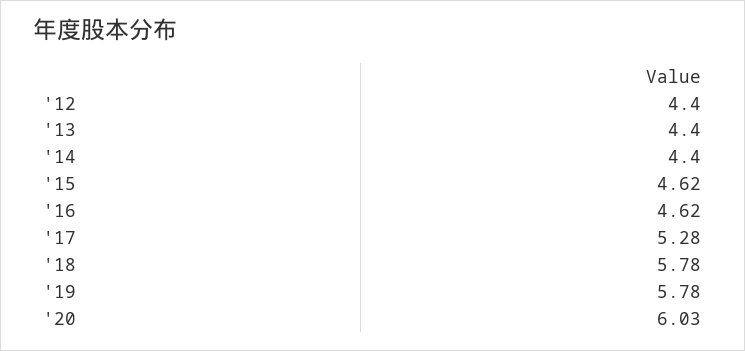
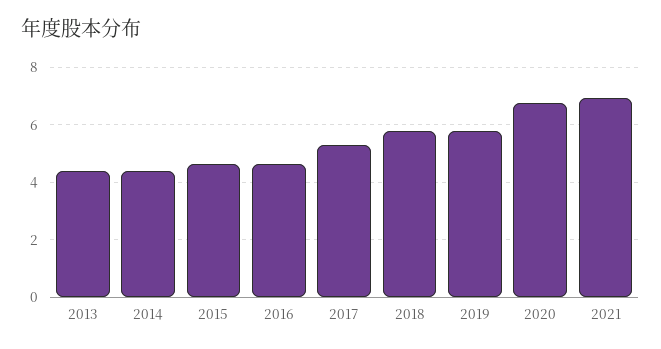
'12: 4.4 -> none
'20: 6.03 -> 6.75
2021: none -> 7

